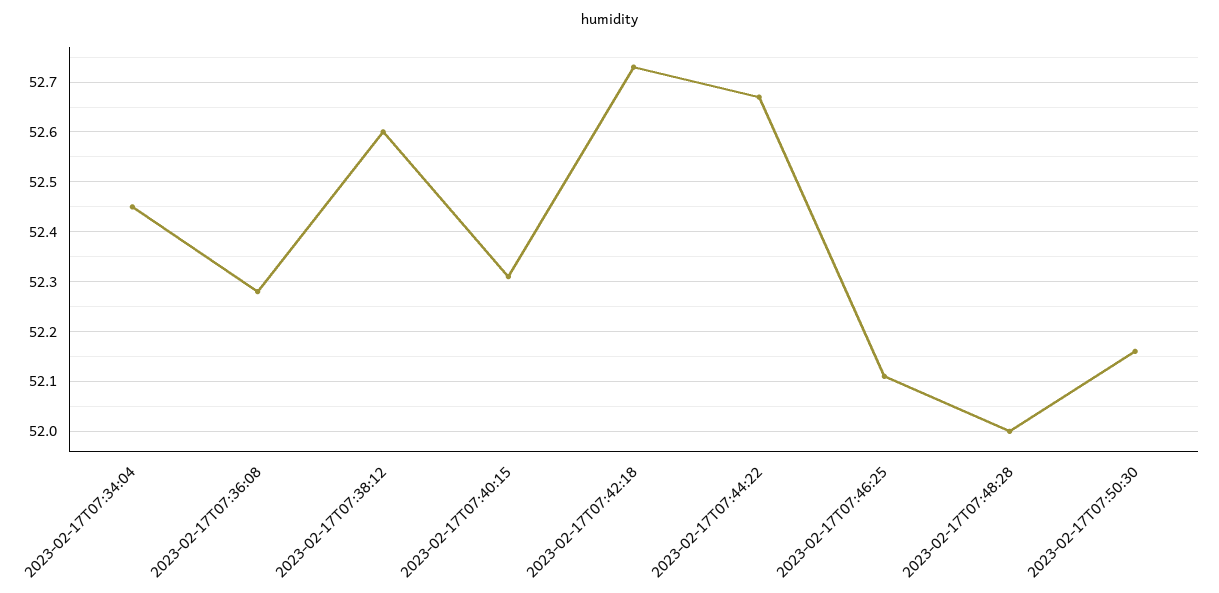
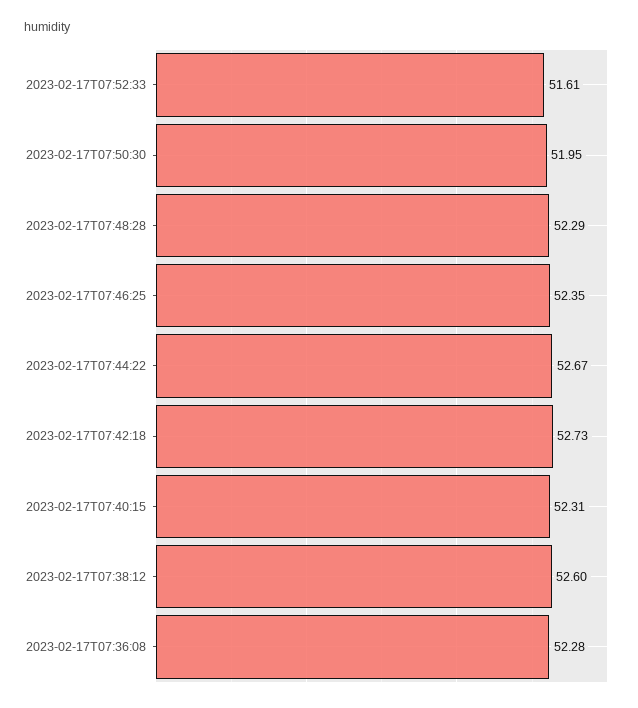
2023-02-17T07:34:04: 52.45 -> none
2023-02-17T07:46:25: 52.1 -> 52.35
2023-02-17T07:48:28: 52 -> 52.29
2023-02-17T07:50:30: 52.15 -> 51.95
2023-02-17T07:52:33: none -> 51.61

